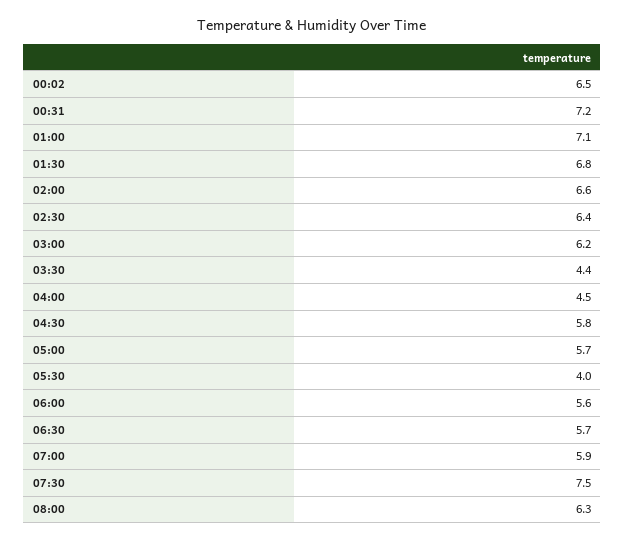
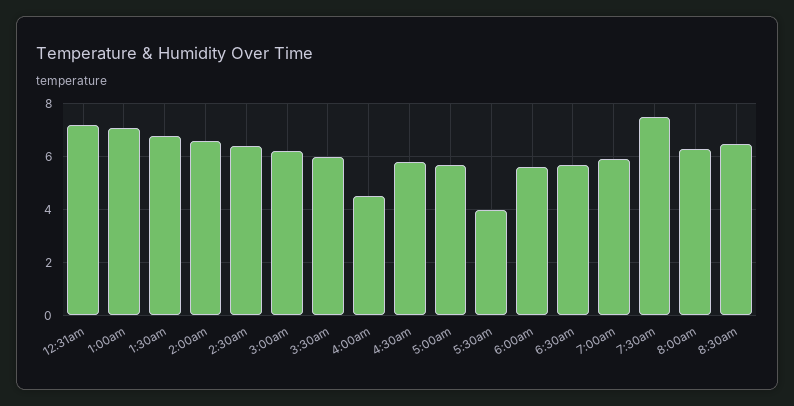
00:02: 6.5 -> none
03:30: 4.4 -> 6
8:30am: none -> 6.5

